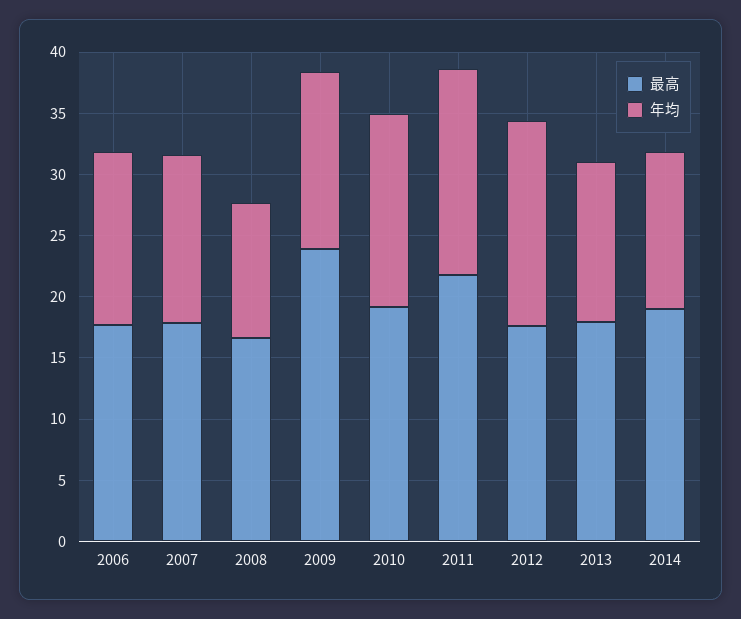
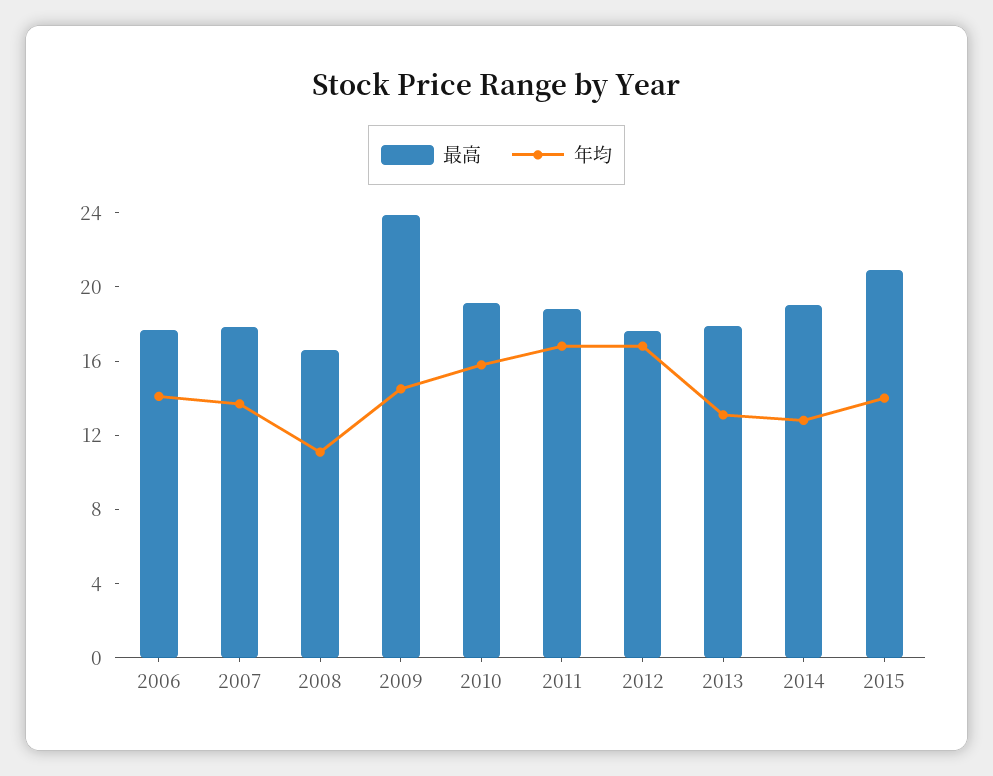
最高, 2011: 22 -> 19
最高, 2015: none -> 21
年均, 2015: none -> 14

